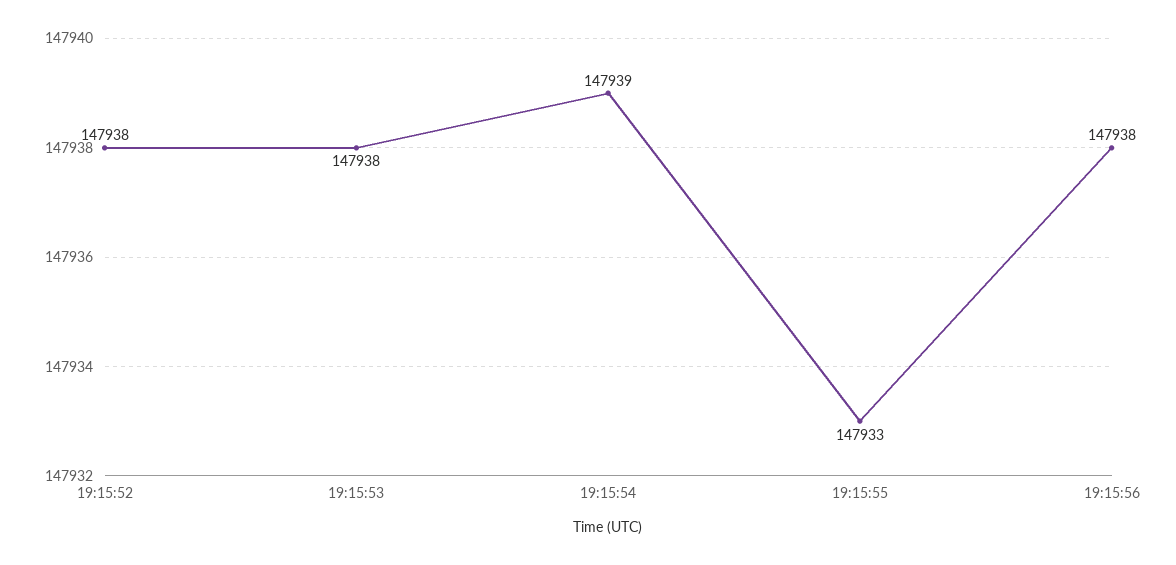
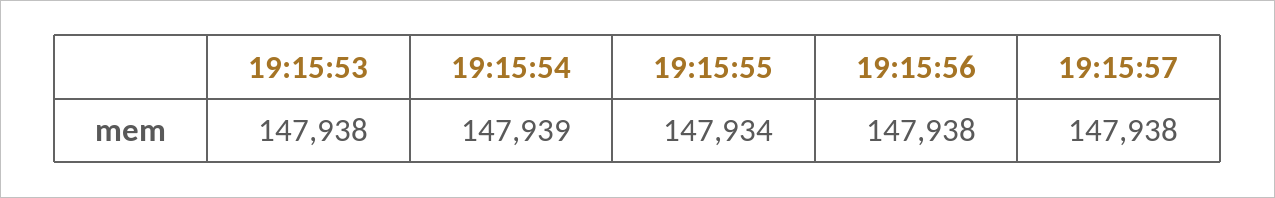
19:15:52: 147938 -> none
19:15:55: 147933 -> 147934
19:15:57: none -> 147938

